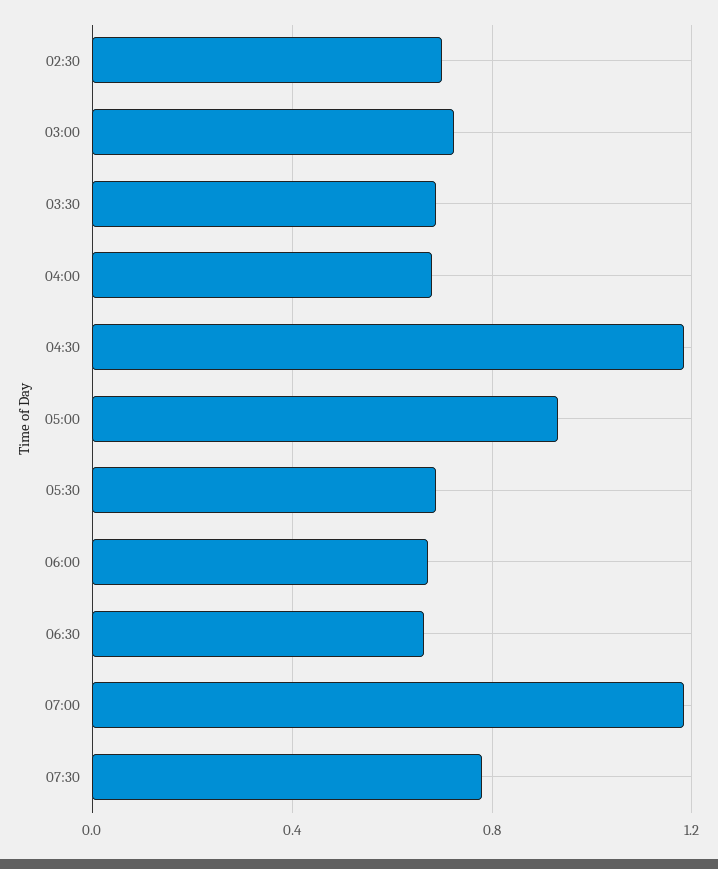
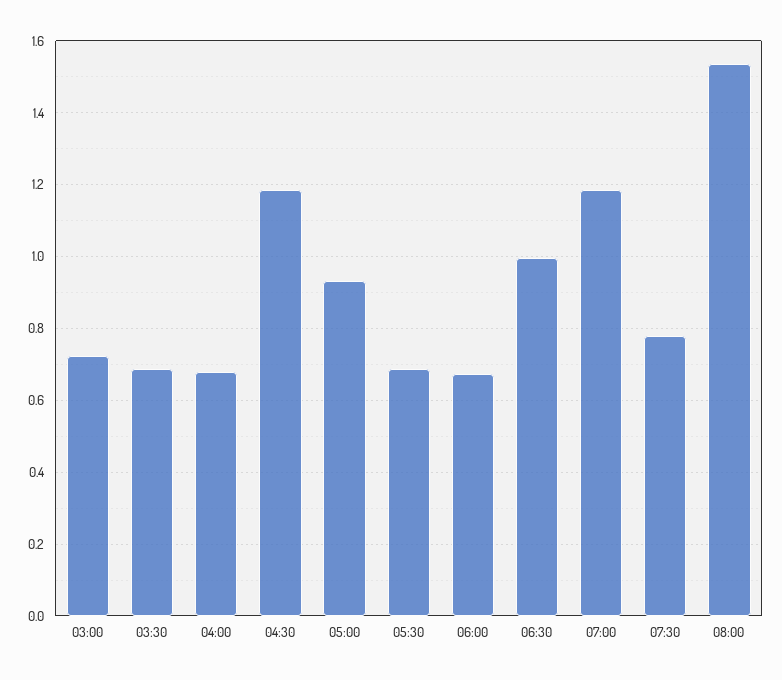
02:30: 0.7 -> none
06:30: 0.65 -> 1
08:00: none -> 1.54

